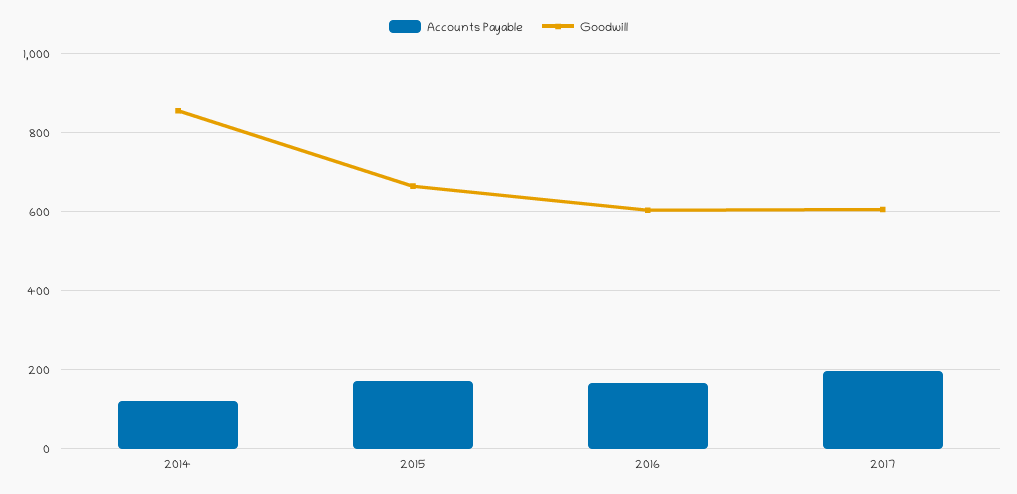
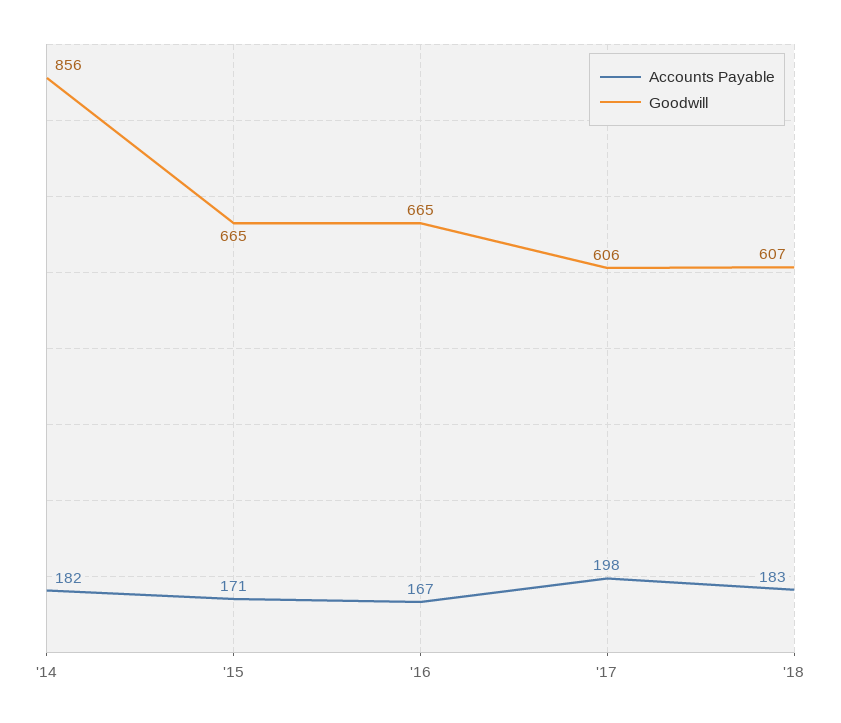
Accounts Payable, 2014: 120 -> 182
Goodwill, 2016: 600 -> 665
Accounts Payable, '18: none -> 183
Goodwill, '18: none -> 607

